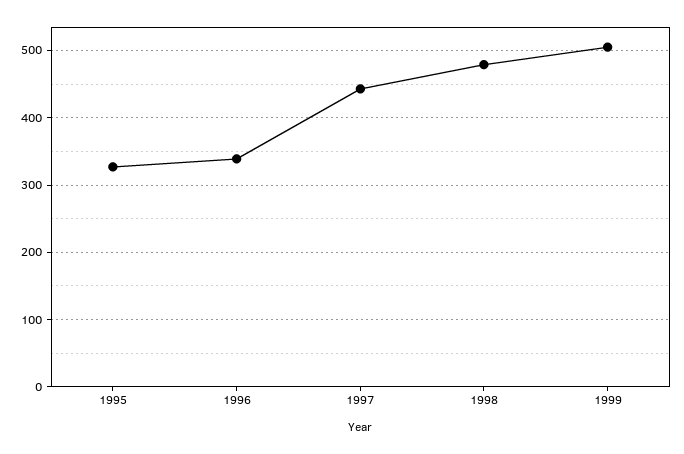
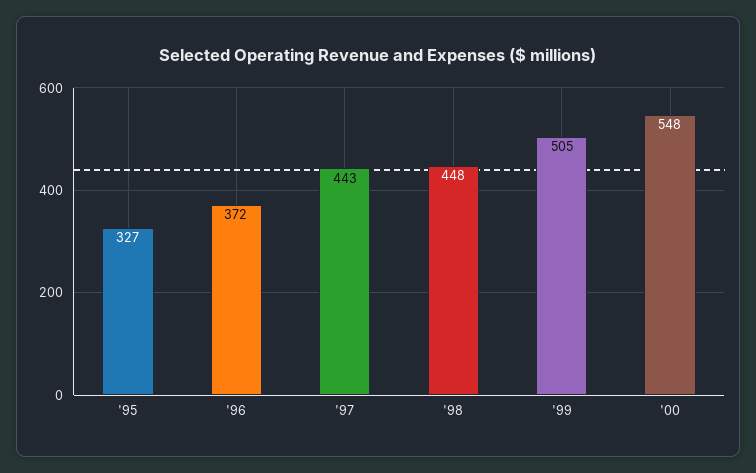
1996: 340 -> 372
1998: 480 -> 448
'00: none -> 548

